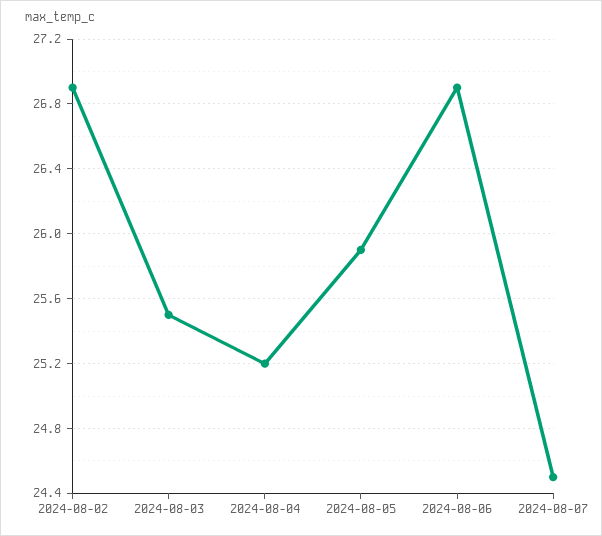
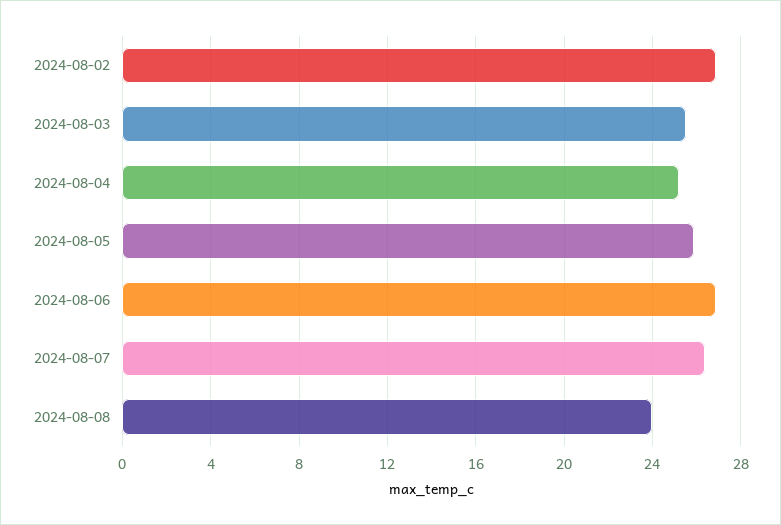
2024-08-07: 24.5 -> 26.5
2024-08-08: none -> 24

